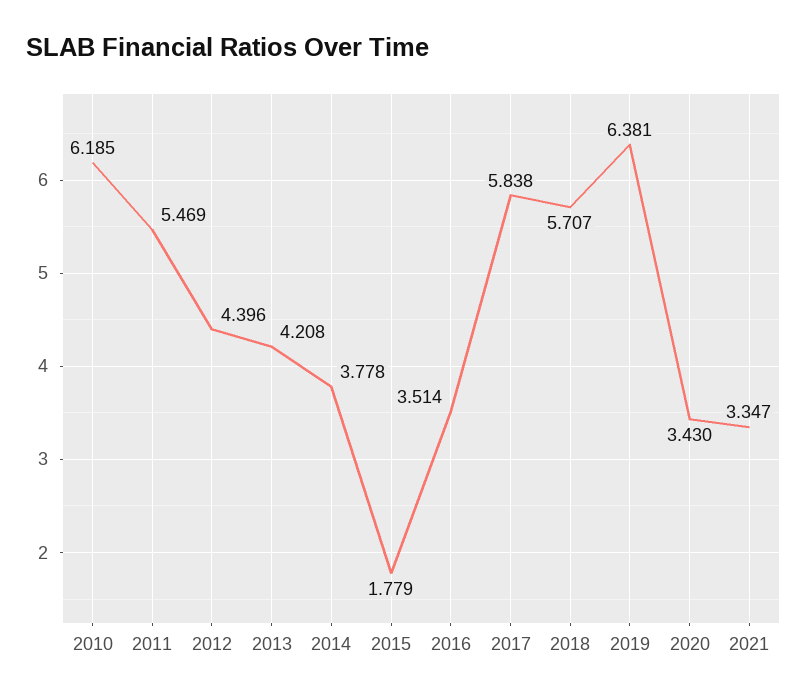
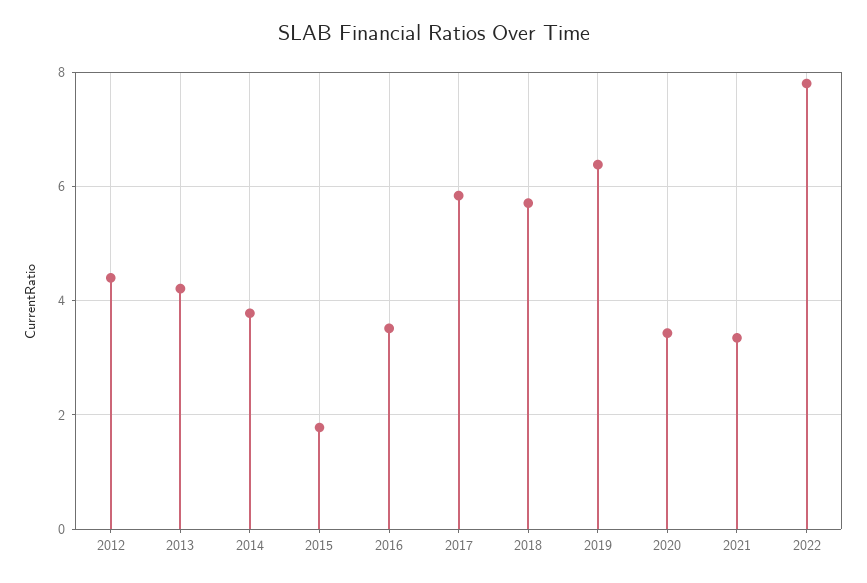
2010: 6.185 -> none
2011: 5.469 -> none
2022: none -> 7.8

